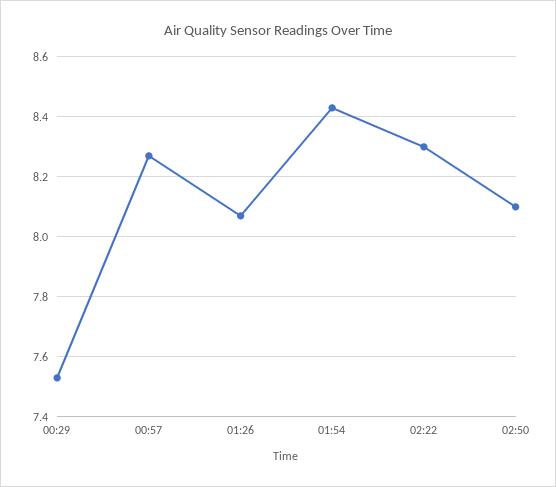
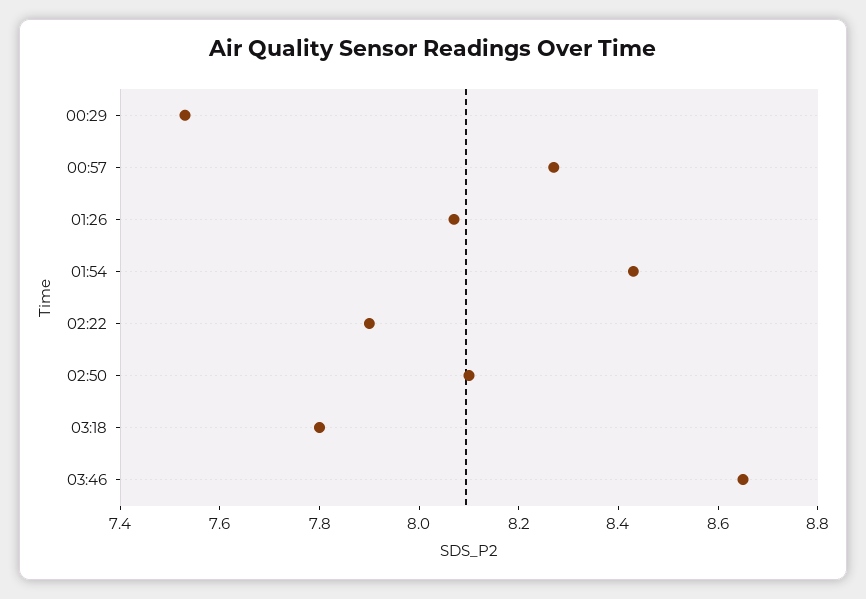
02:22: 8.3 -> 7.9
03:18: none -> 7.8
03:46: none -> 8.65

